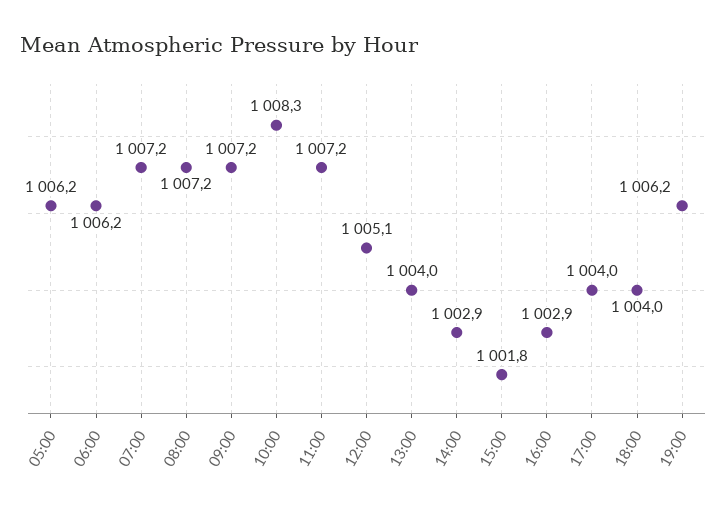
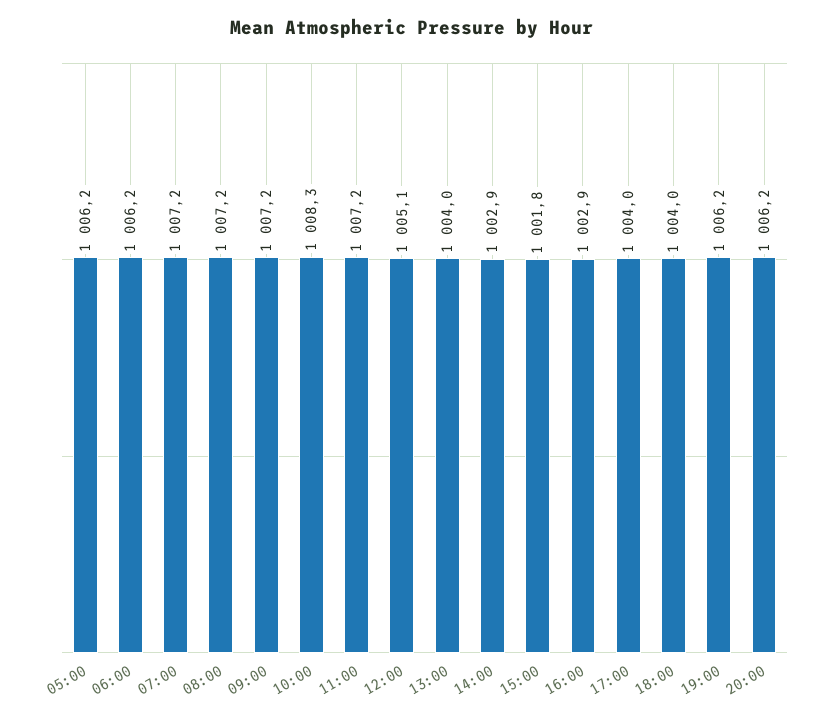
20:00: none -> 1006.2

